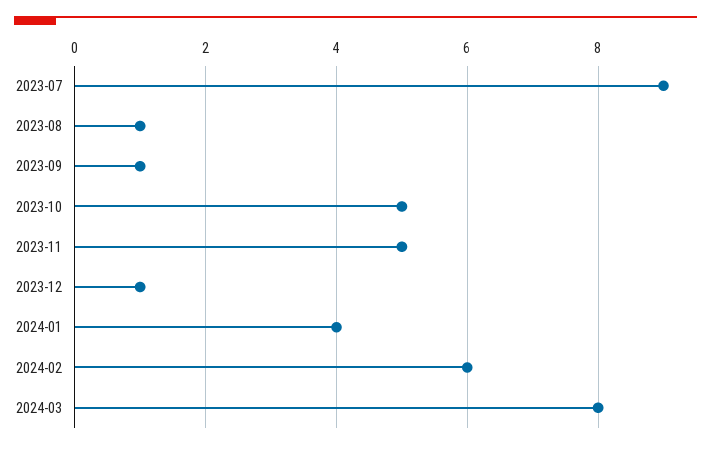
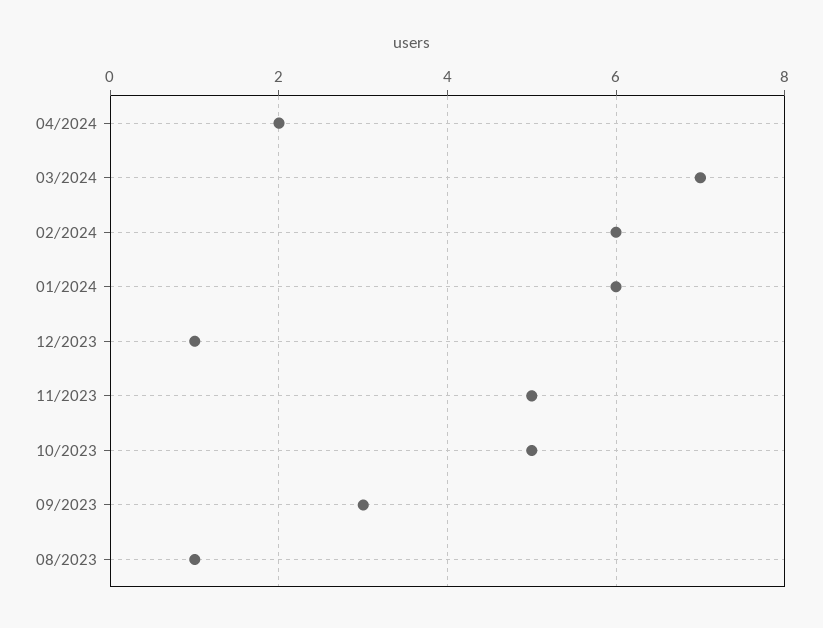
2023-07: 9 -> none
2023-09: 1 -> 3
2024-01: 4 -> 6
2024-03: 8 -> 7
04/2024: none -> 2

